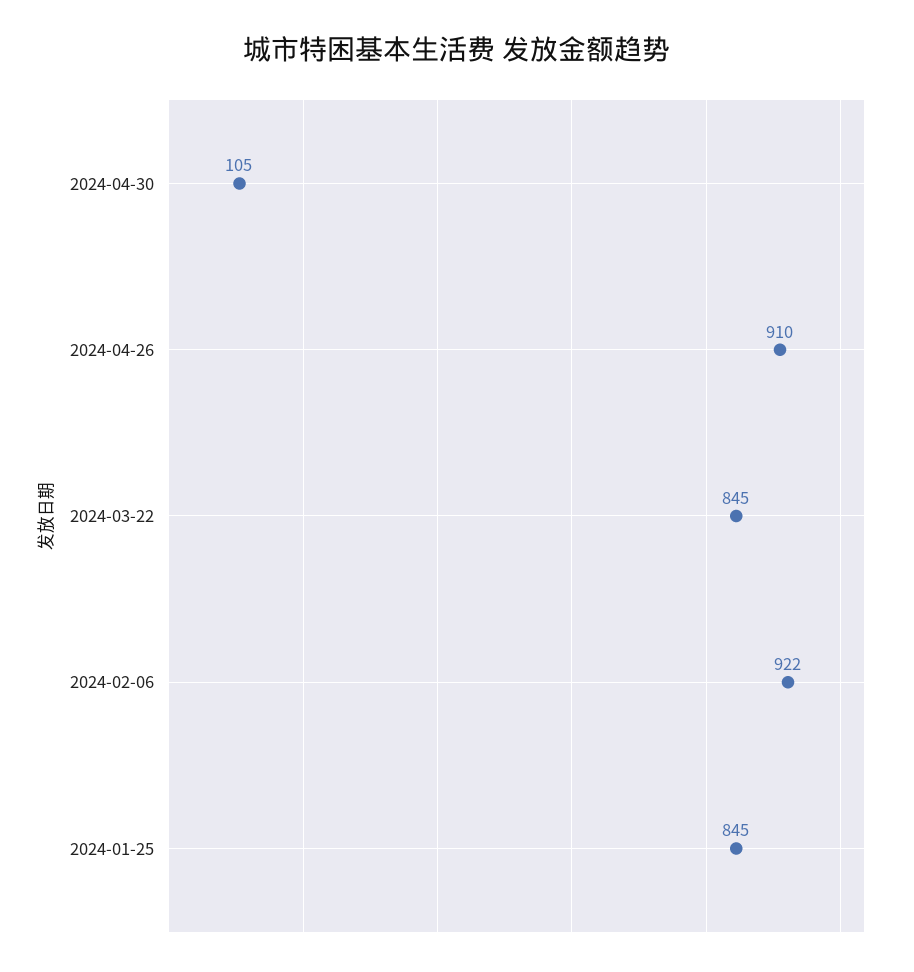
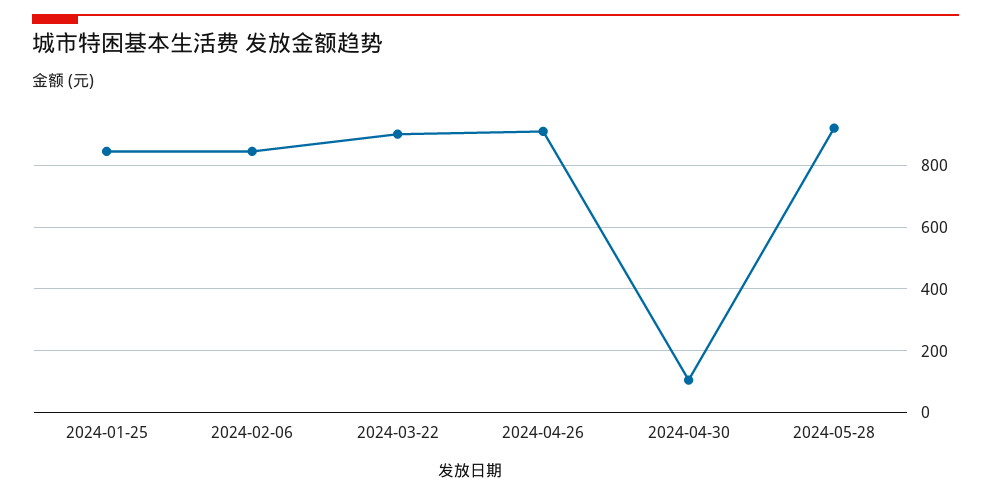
2024-03-22: 845 -> 900
2024-02-06: 922 -> 840
2024-05-28: none -> 920

